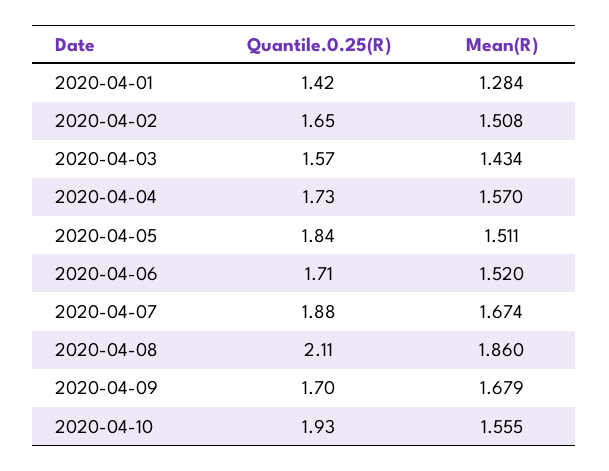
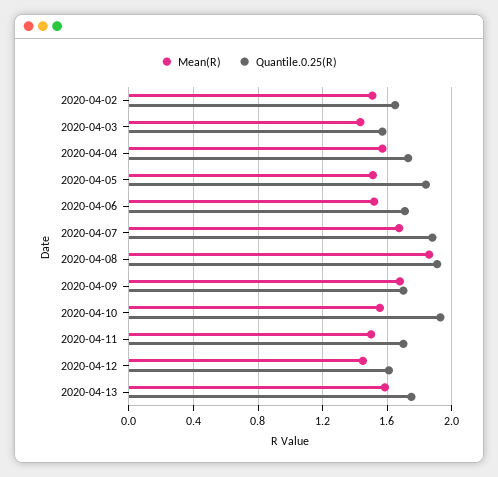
Quantile.0.25(R), 2020-04-01: 1.42 -> none
Mean(R), 2020-04-01: 1.284 -> none
Quantile.0.25(R), 2020-04-08: 2.11 -> 1.9
Mean(R), 2020-04-11: none -> 1.5
Quantile.0.25(R), 2020-04-11: none -> 1.7
Mean(R), 2020-04-12: none -> 1.45
Quantile.0.25(R), 2020-04-12: none -> 1.6
Mean(R), 2020-04-13: none -> 1.6
Quantile.0.25(R), 2020-04-13: none -> 1.75

